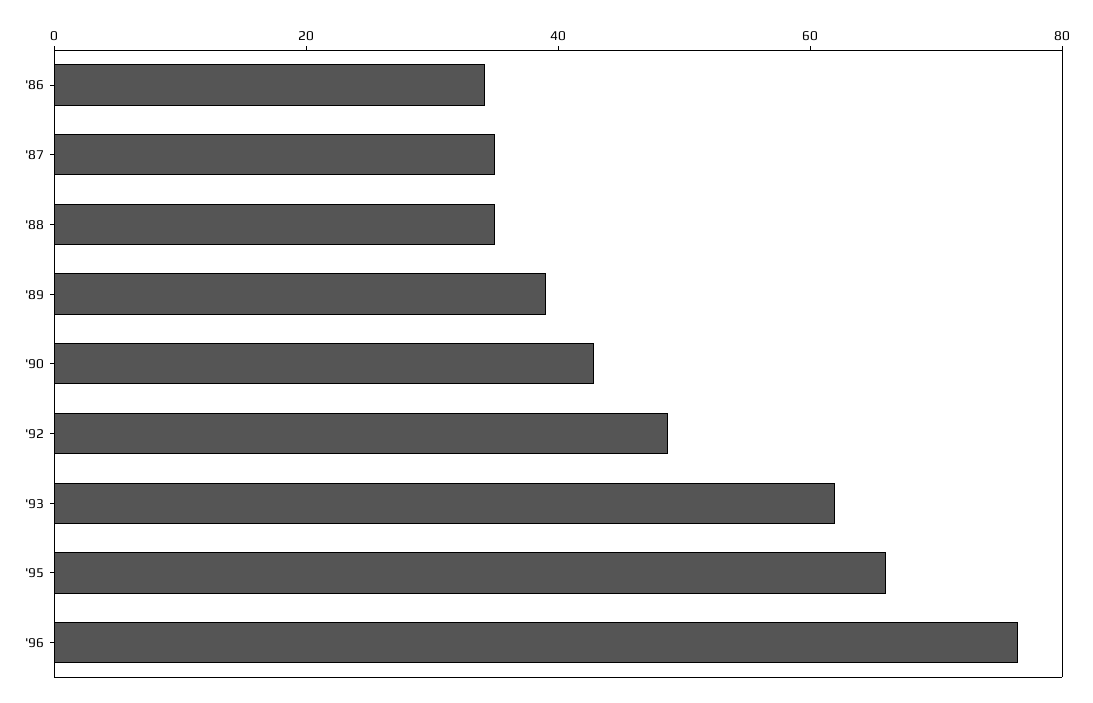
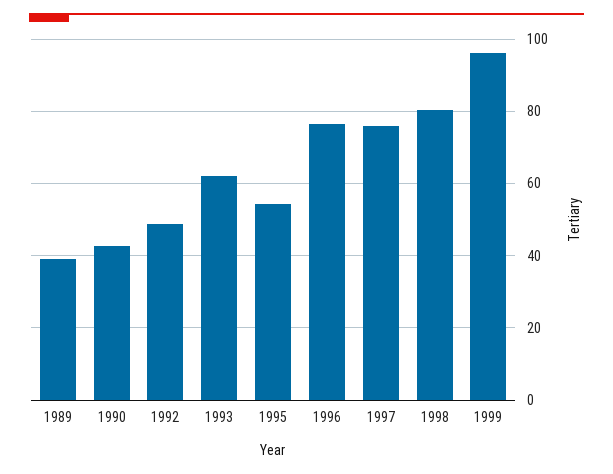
'86: 35 -> none
'87: 35 -> none
'88: 35 -> none
'95: 65 -> 54
1997: none -> 76
1998: none -> 80
1999: none -> 96

